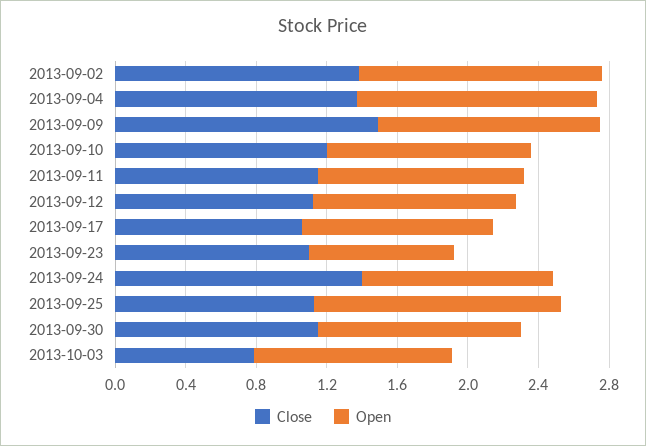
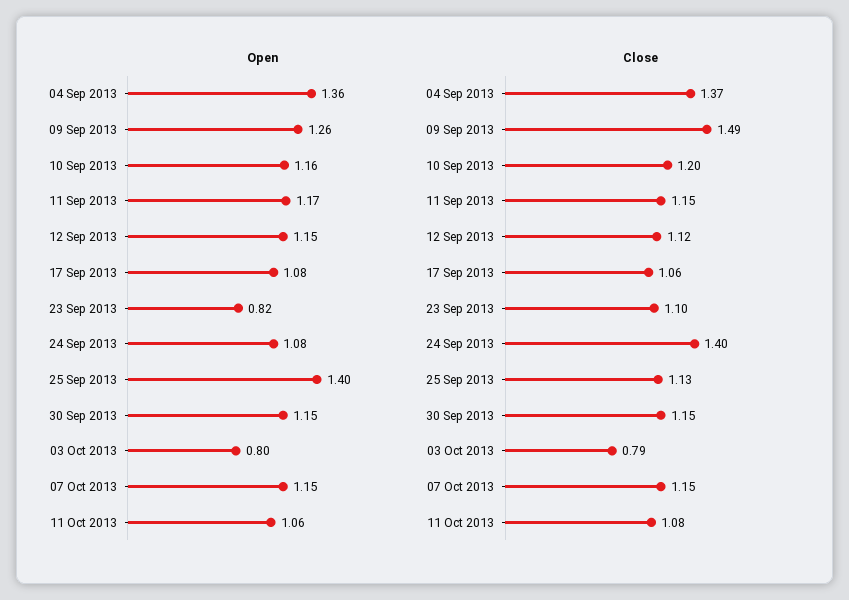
Close, 2013-09-02: 1.4 -> none
Open, 2013-09-02: 1.4 -> none
Open, 2013-10-03: 1.1 -> 0.8
Open, 07 Oct 2013: none -> 1.15
Open, 11 Oct 2013: none -> 1.06
Close, 07 Oct 2013: none -> 1.15
Close, 11 Oct 2013: none -> 1.08

